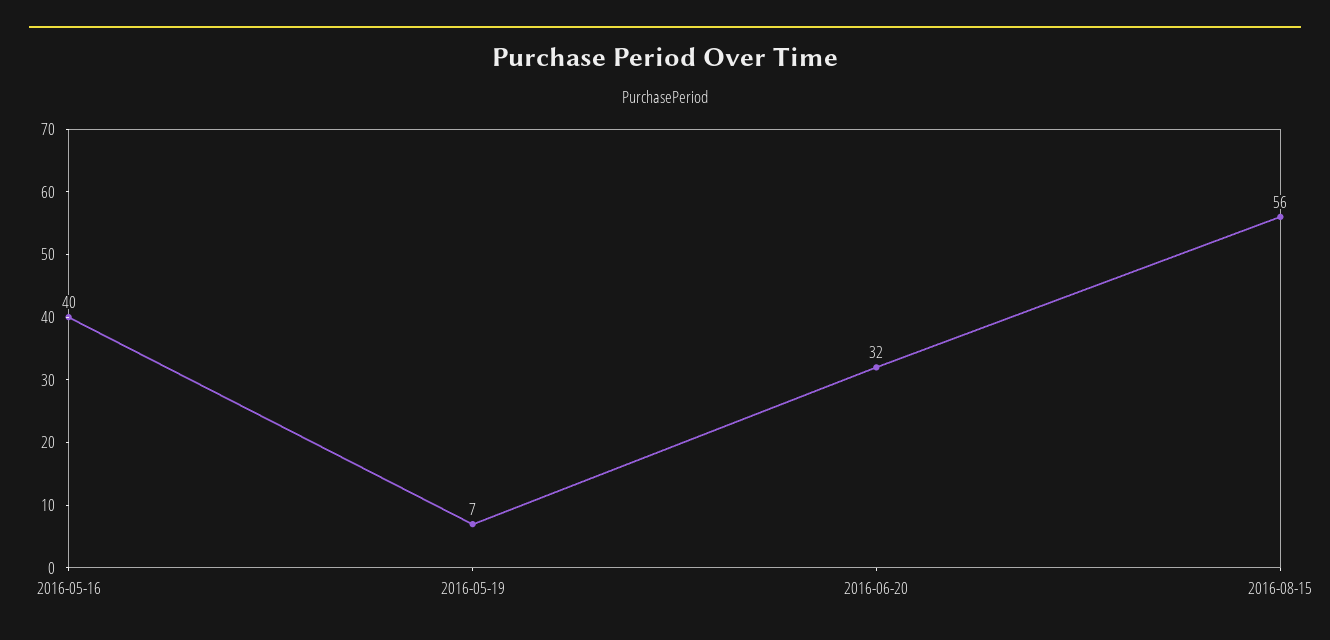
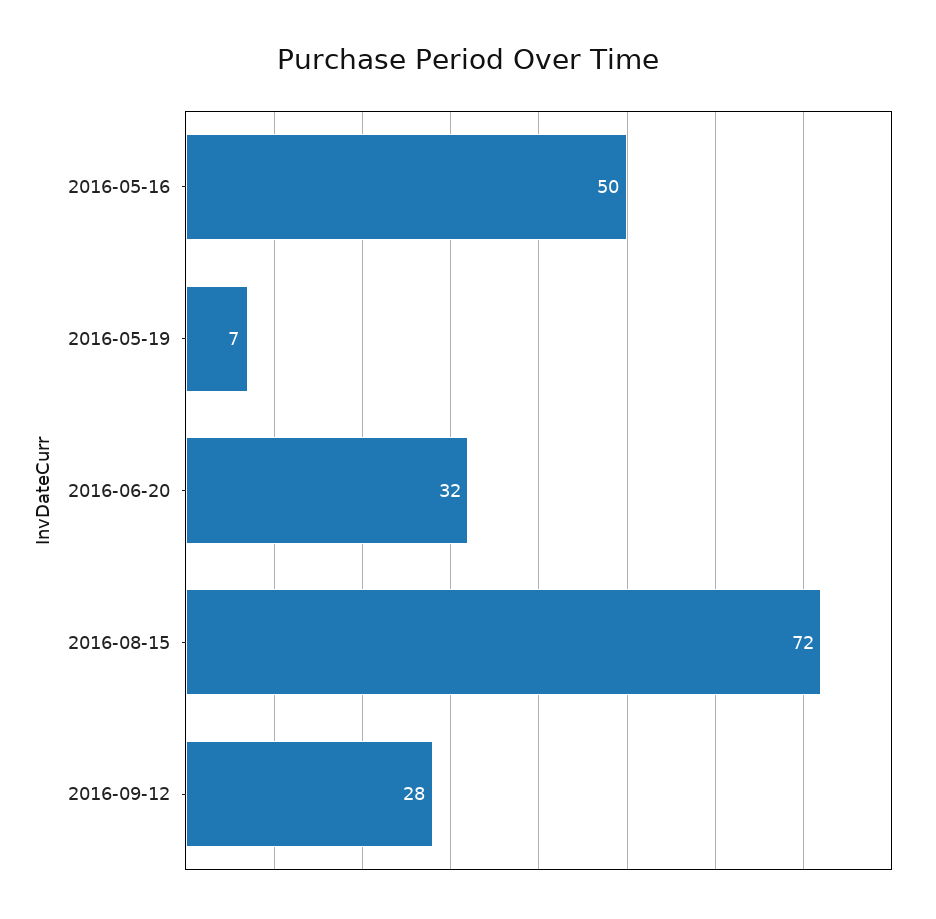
2016-05-16: 40 -> 50
2016-08-15: 56 -> 72
2016-09-12: none -> 28

